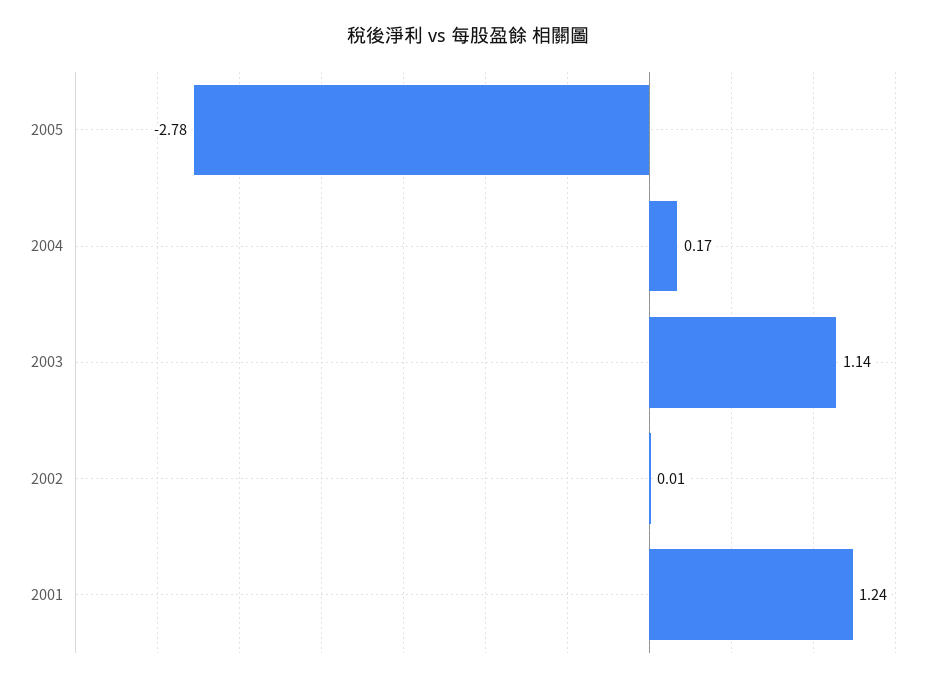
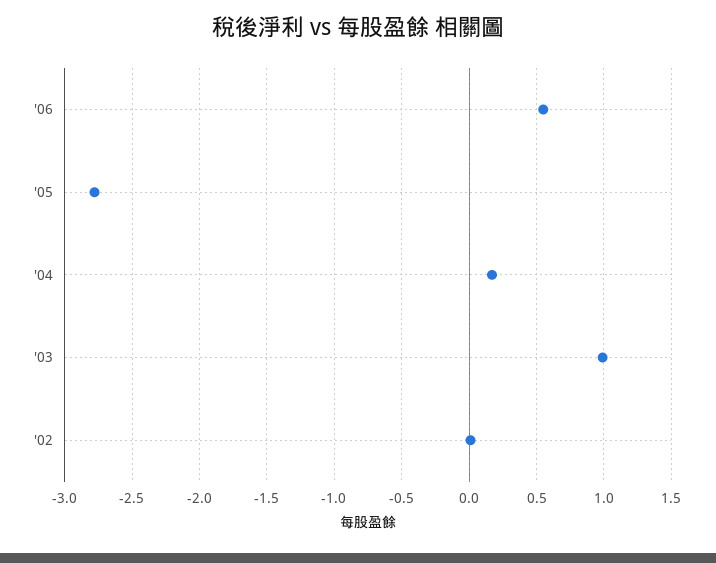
2003: 1.14 -> 1
2001: 1.24 -> none
'06: none -> 0.55

